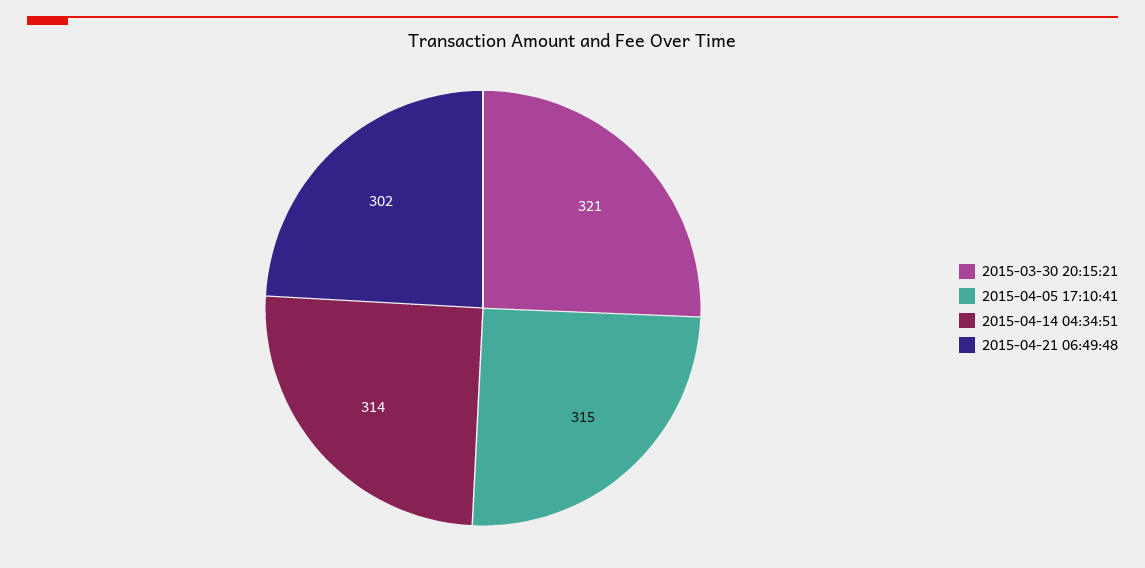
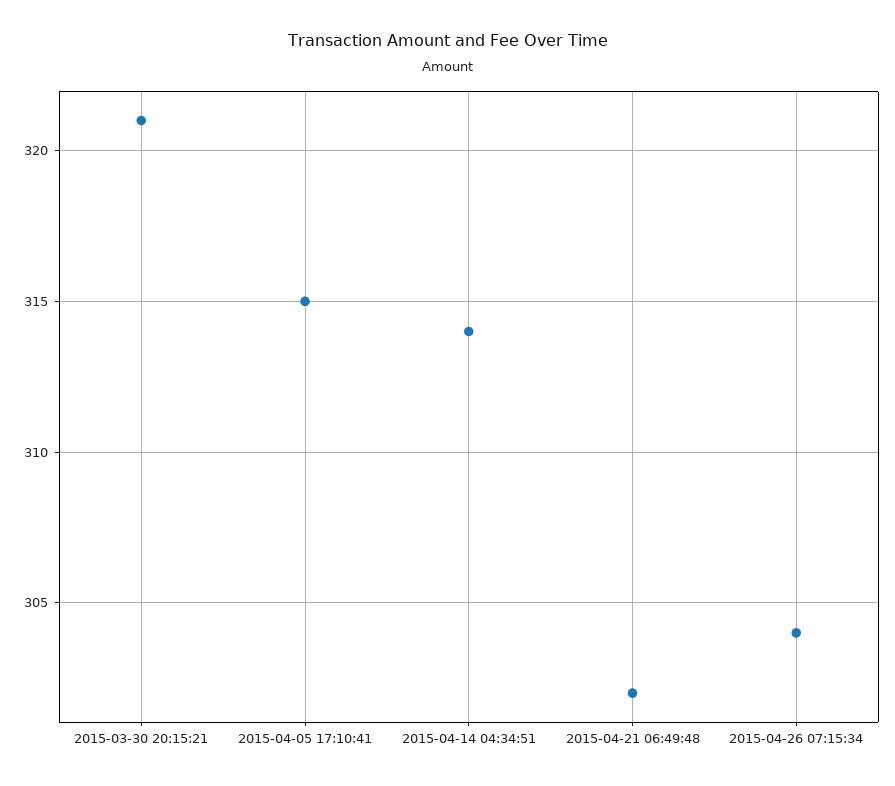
2015-04-26 07:15:34: none -> 304

